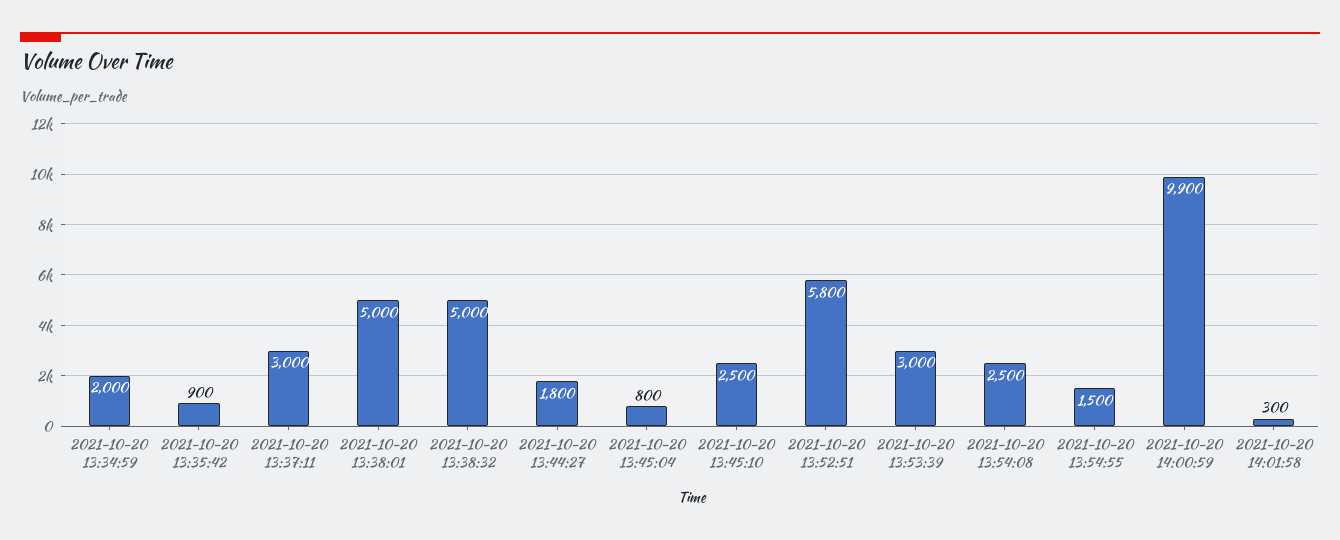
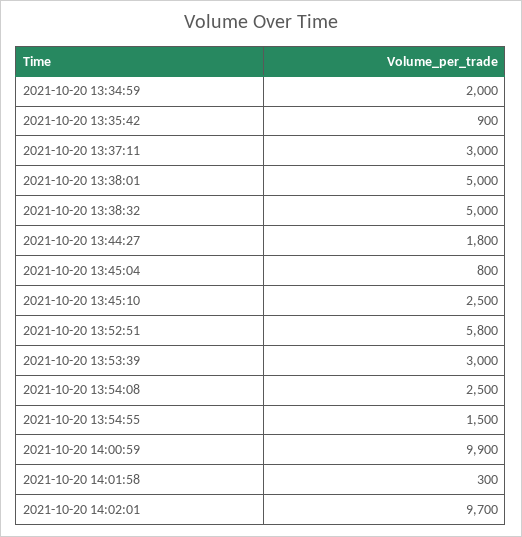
2021-10-20 14:02:01: none -> 9700

